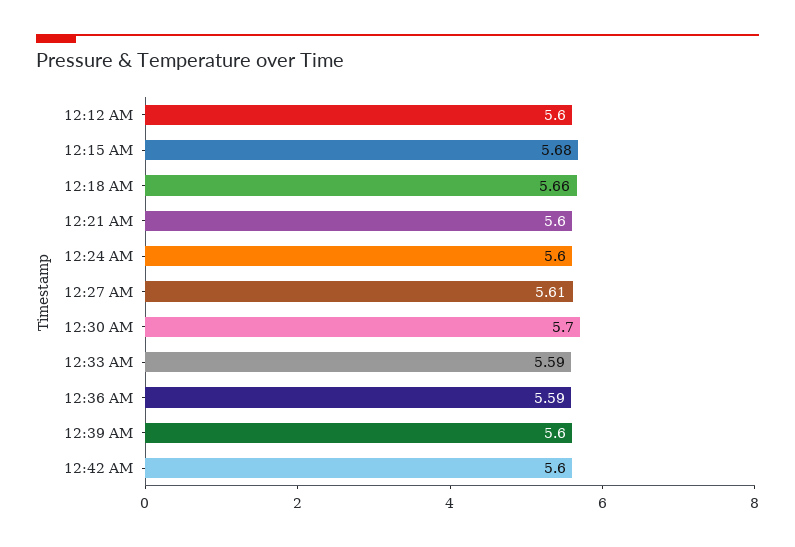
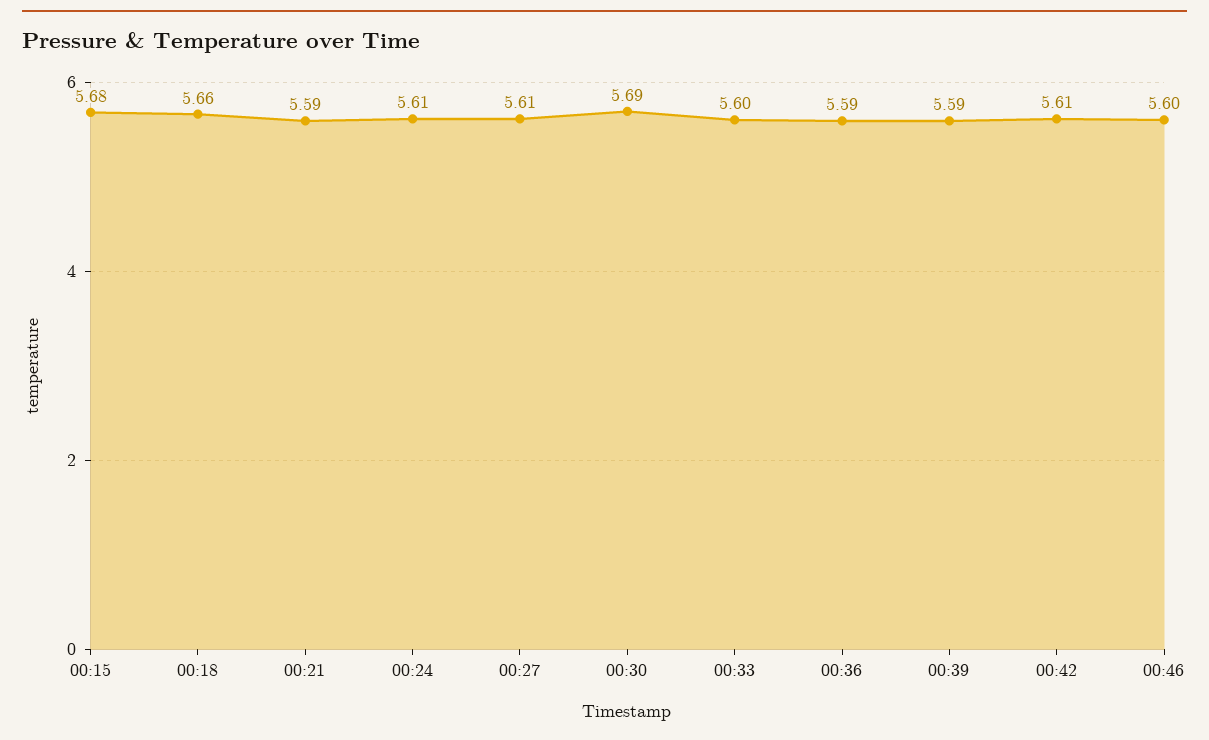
12:12 AM: 5.6 -> none
12:21 AM: 5.6 -> 5.59
12:24 AM: 5.6 -> 5.61
12:30 AM: 5.7 -> 5.69
12:33 AM: 5.59 -> 5.6
12:39 AM: 5.6 -> 5.59
12:42 AM: 5.6 -> 5.61
00:46: none -> 5.6

